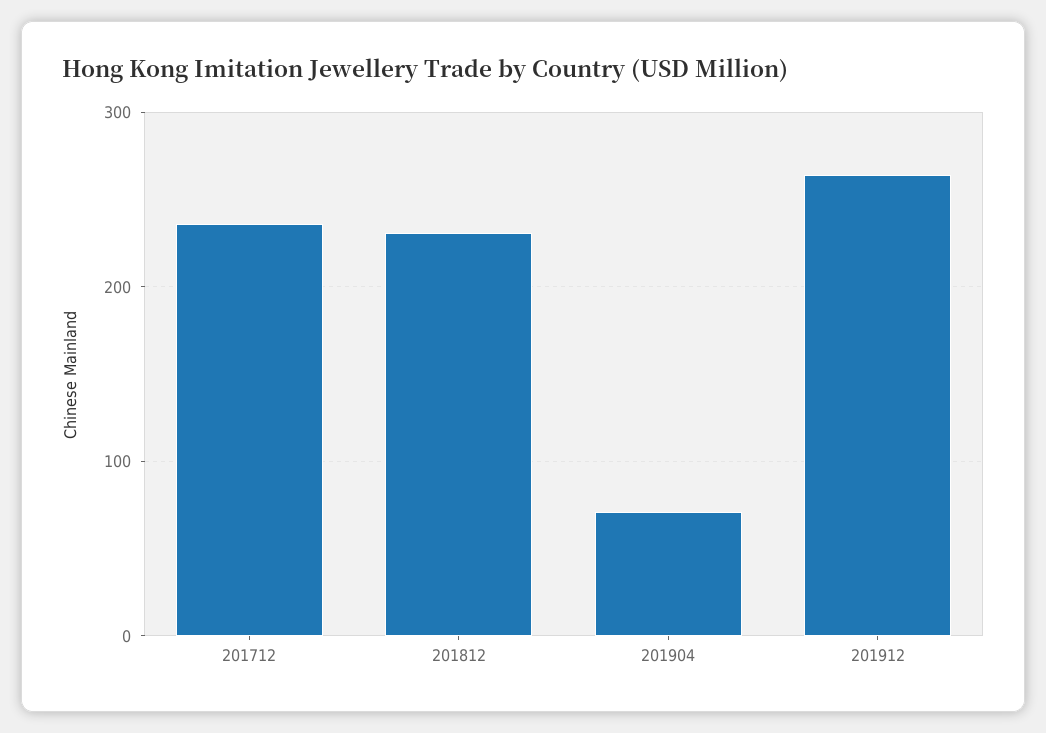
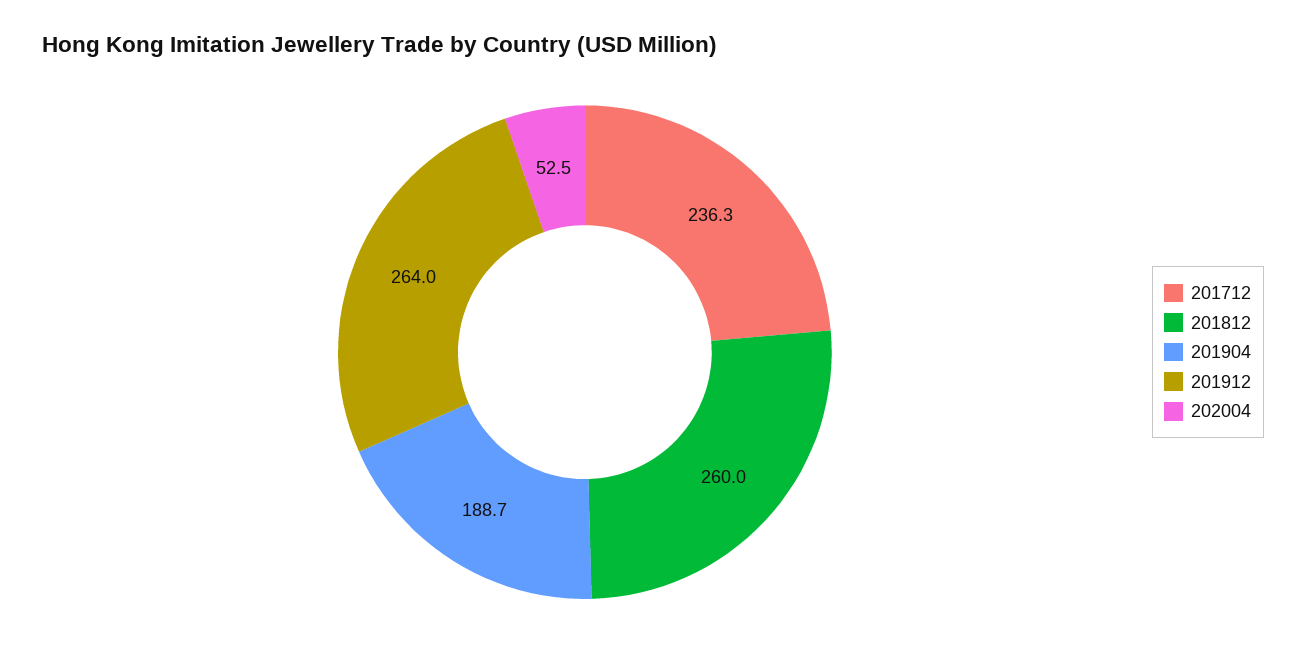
201812: 230 -> 260
201904: 70 -> 188.7
202004: none -> 52.5

